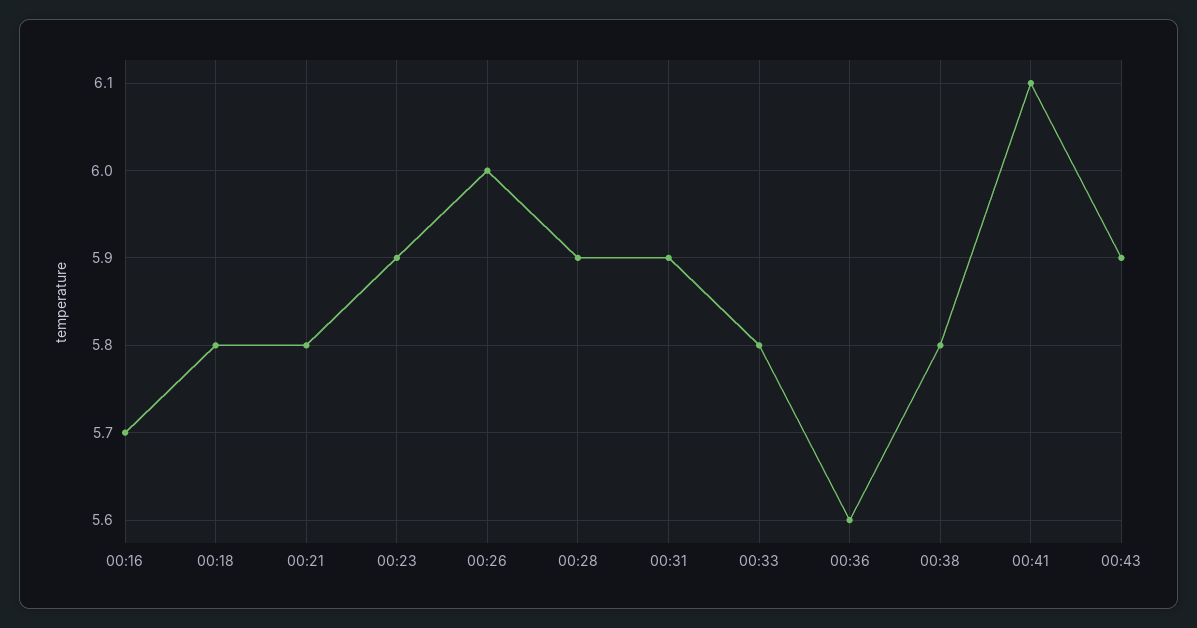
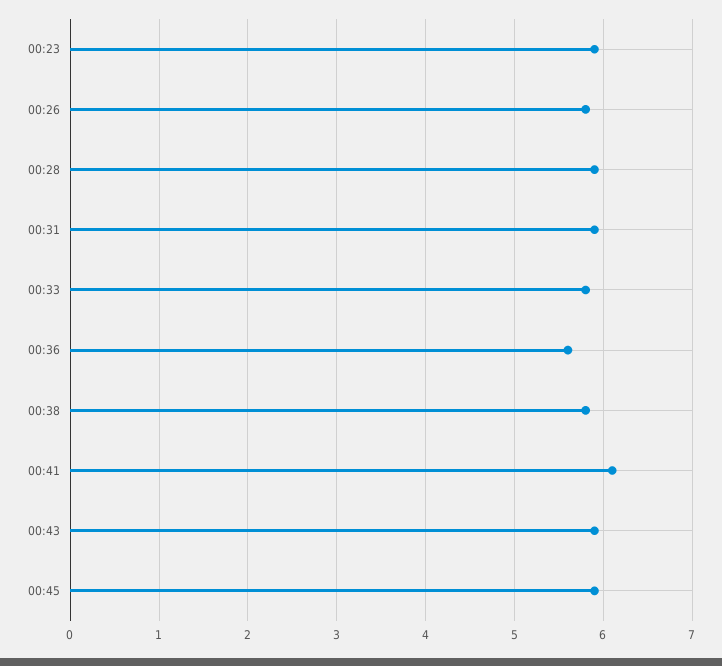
00:16: 5.7 -> none
00:18: 5.8 -> none
00:21: 5.8 -> none
00:26: 6 -> 5.8
00:45: none -> 5.9

